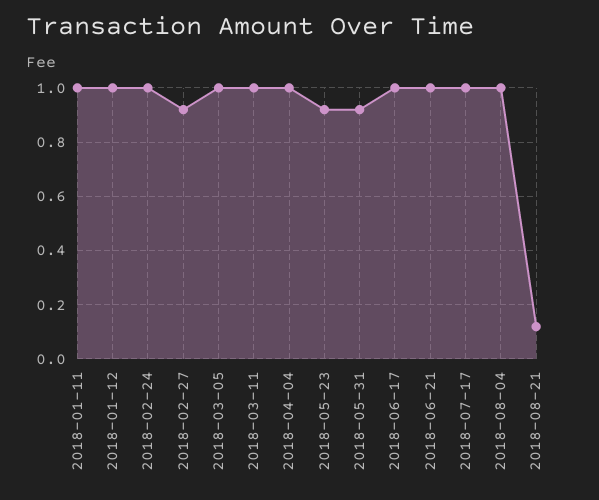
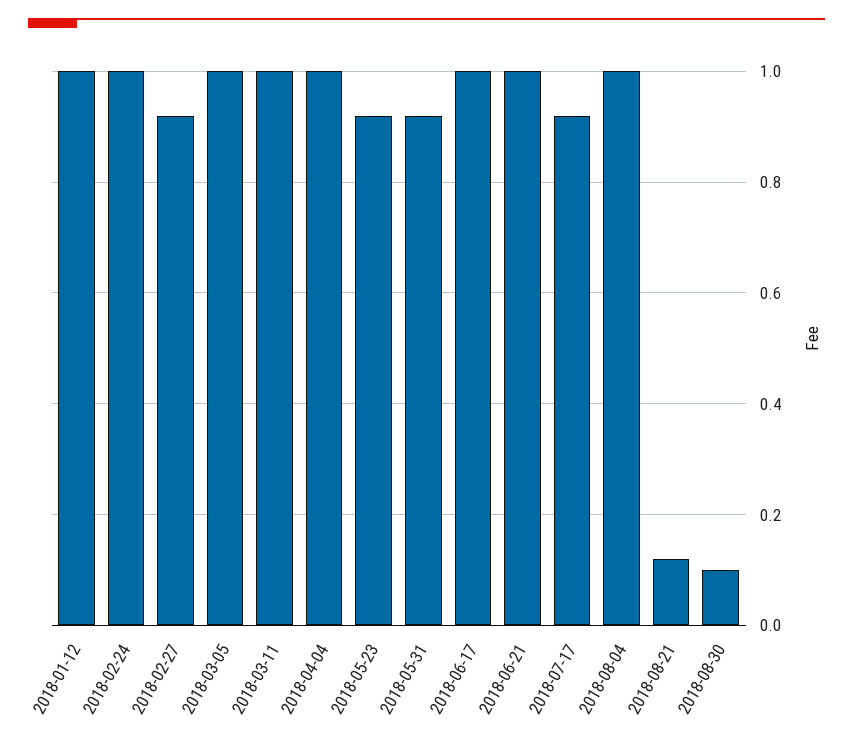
2018-01-11: 1 -> none
2018-07-17: 1 -> 0.92
2018-08-30: none -> 0.1

